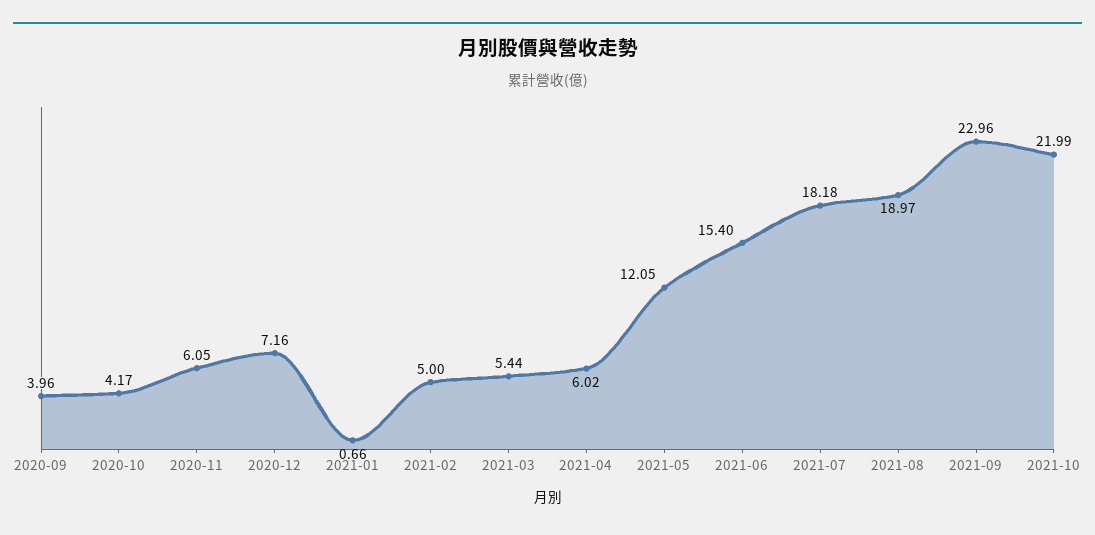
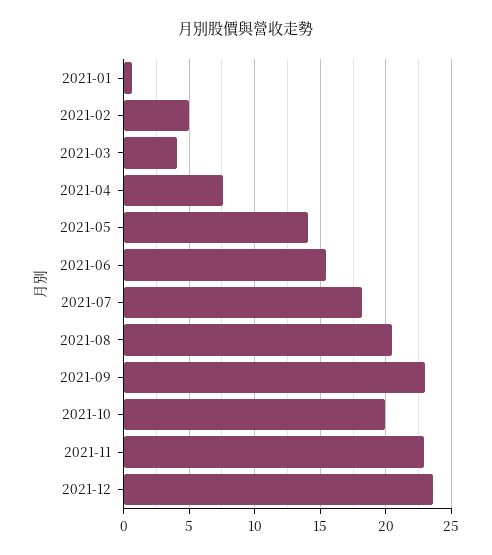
2020-09: 3.96 -> none
2020-10: 4.17 -> none
2020-11: 6.05 -> none
2020-12: 7.16 -> none
2021-03: 5.44 -> 4
2021-04: 6.02 -> 7.5
2021-05: 12.05 -> 14
2021-08: 18.97 -> 20.5
2021-10: 21.99 -> 20
2021-11: none -> 23
2021-12: none -> 23.5

